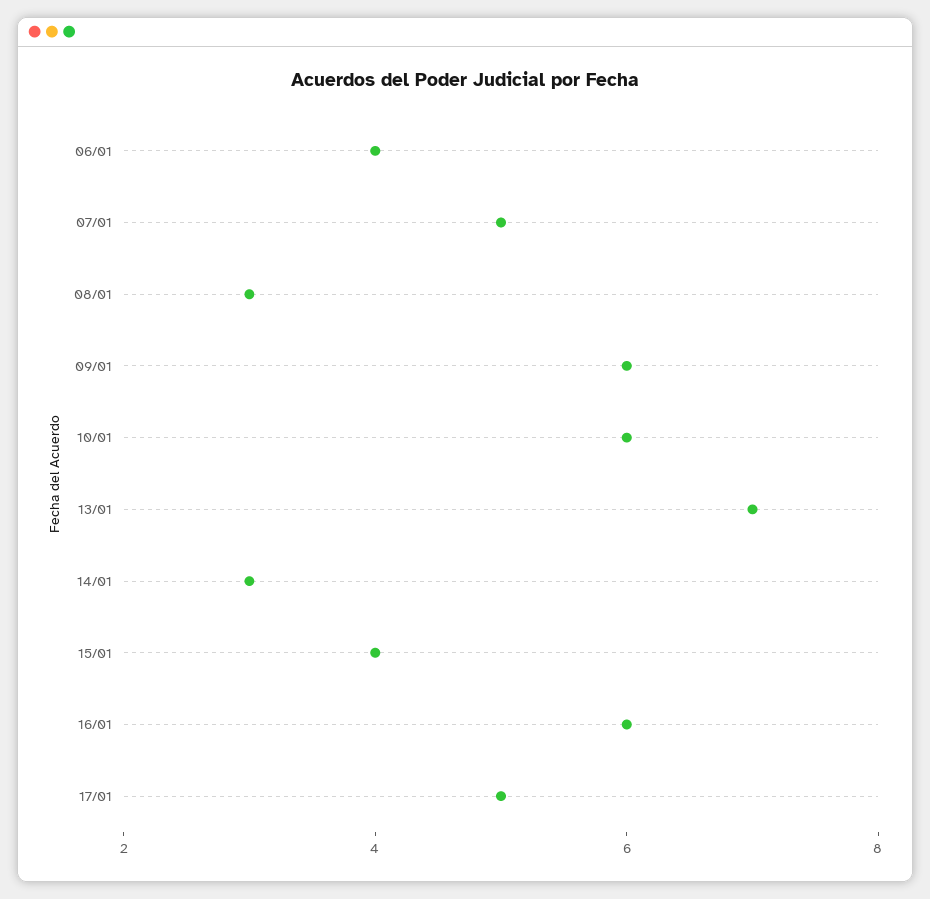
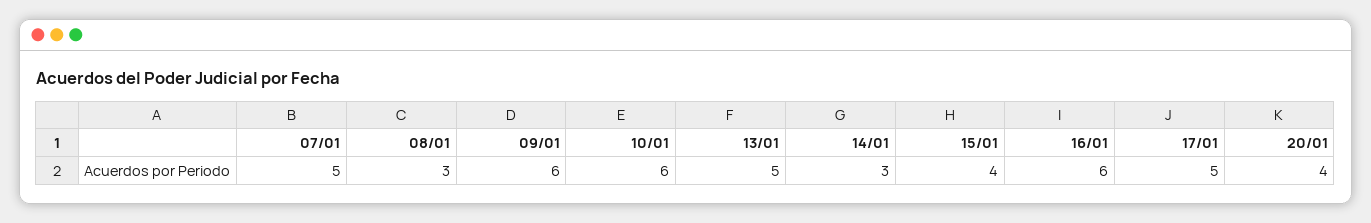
06/01: 4 -> none
13/01: 7 -> 5
20/01: none -> 4

